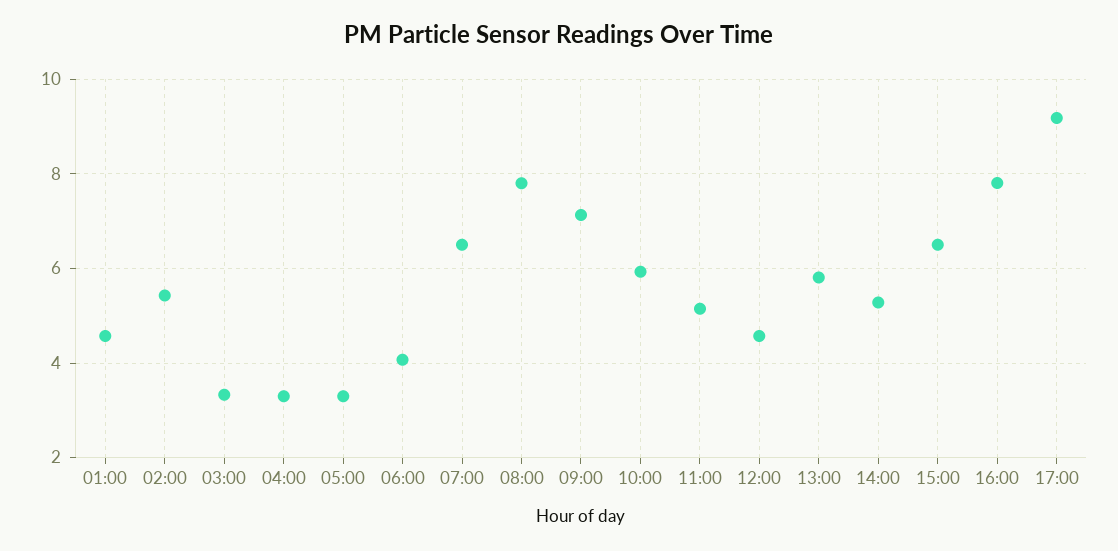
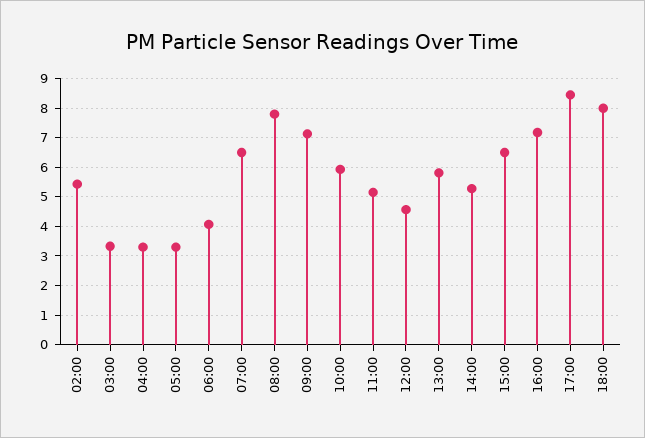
01:00: 4.6 -> none
16:00: 7.8 -> 7.25
17:00: 9.2 -> 8.5
18:00: none -> 8

